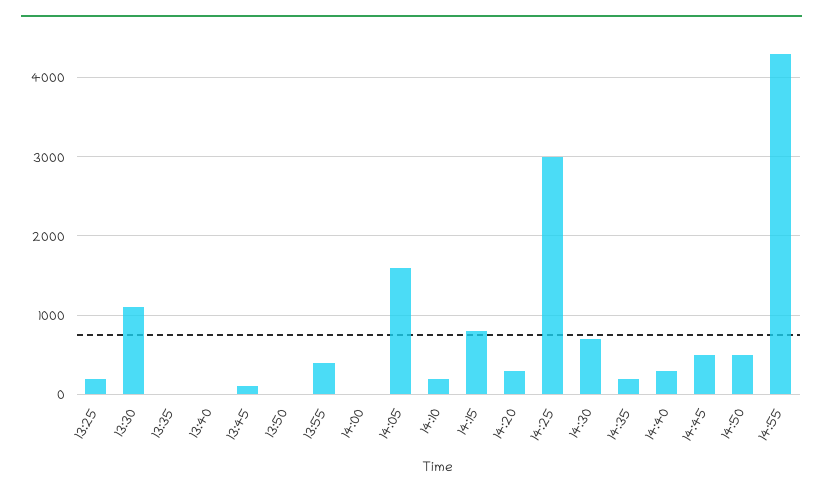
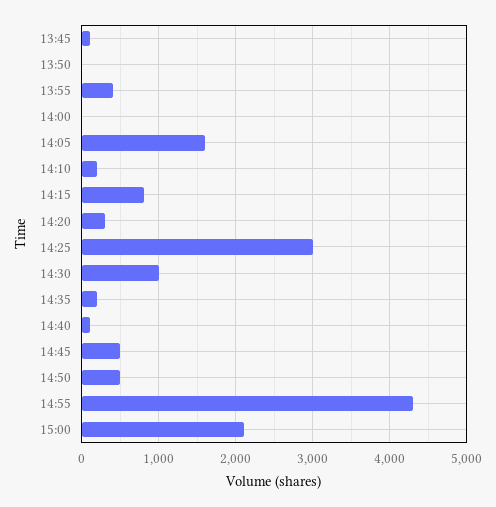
13:25: 200 -> none
13:30: 1100 -> none
13:35: 0 -> none
13:40: 0 -> none
14:30: 700 -> 1000
14:40: 300 -> 100
15:00: none -> 2100

